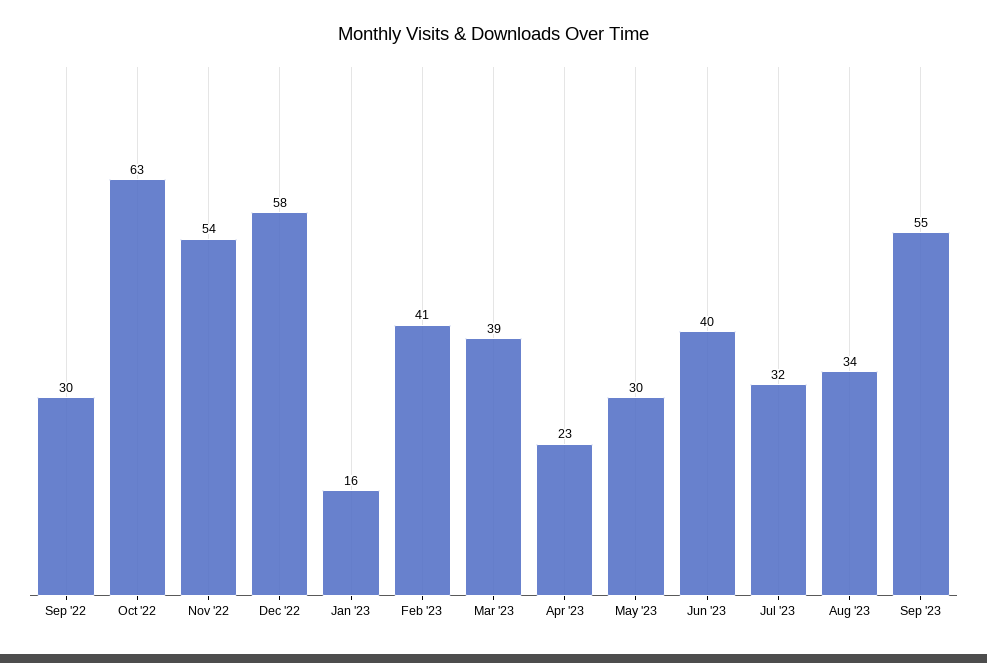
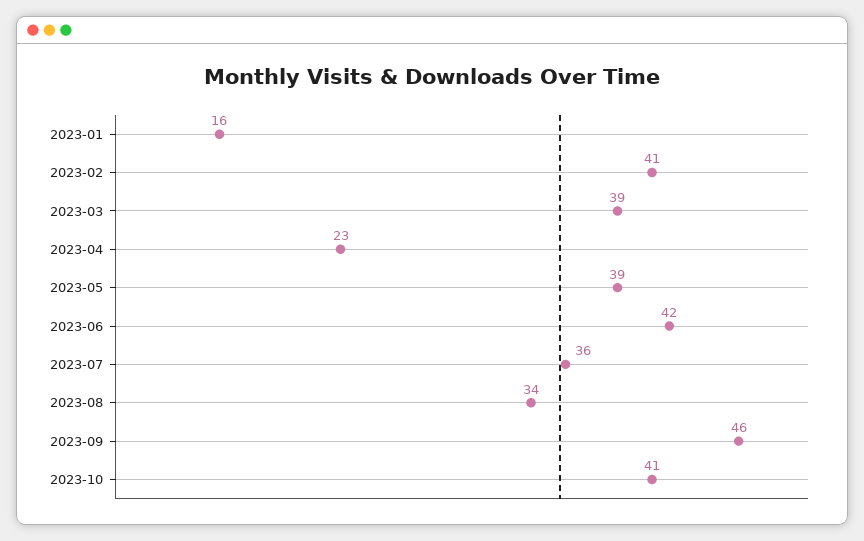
Sep '22: 30 -> none
Oct '22: 63 -> none
Nov '22: 54 -> none
Dec '22: 58 -> none
May '23: 30 -> 39
Jun '23: 40 -> 42
Jul '23: 32 -> 36
Sep '23: 55 -> 46
2023-10: none -> 41

